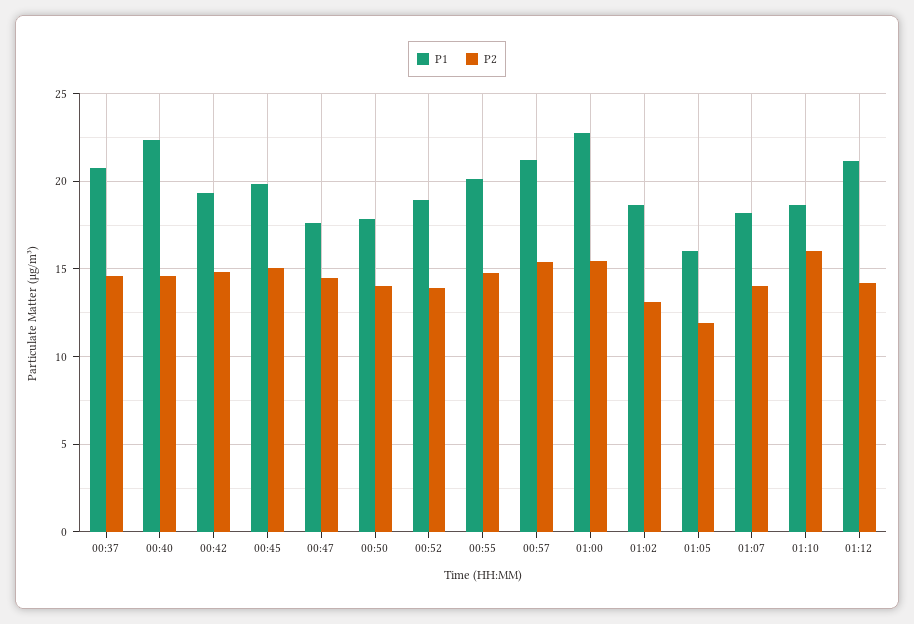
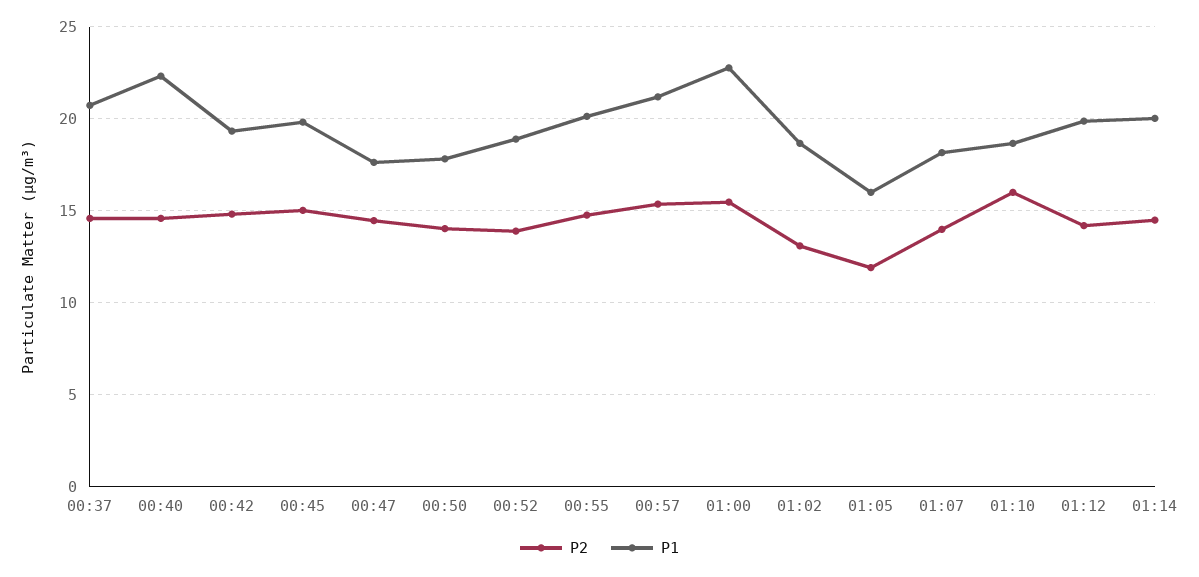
P1, 01:12: 21 -> 20
P2, 01:14: none -> 14.5
P1, 01:14: none -> 20

